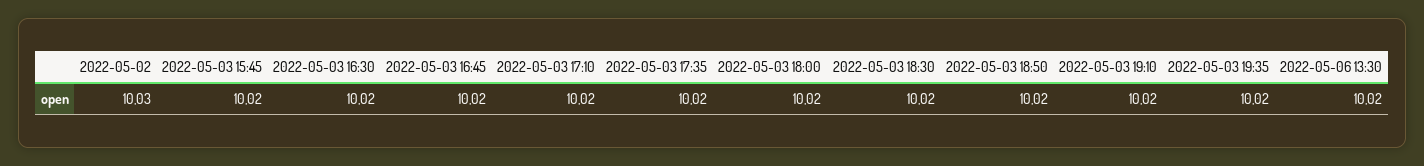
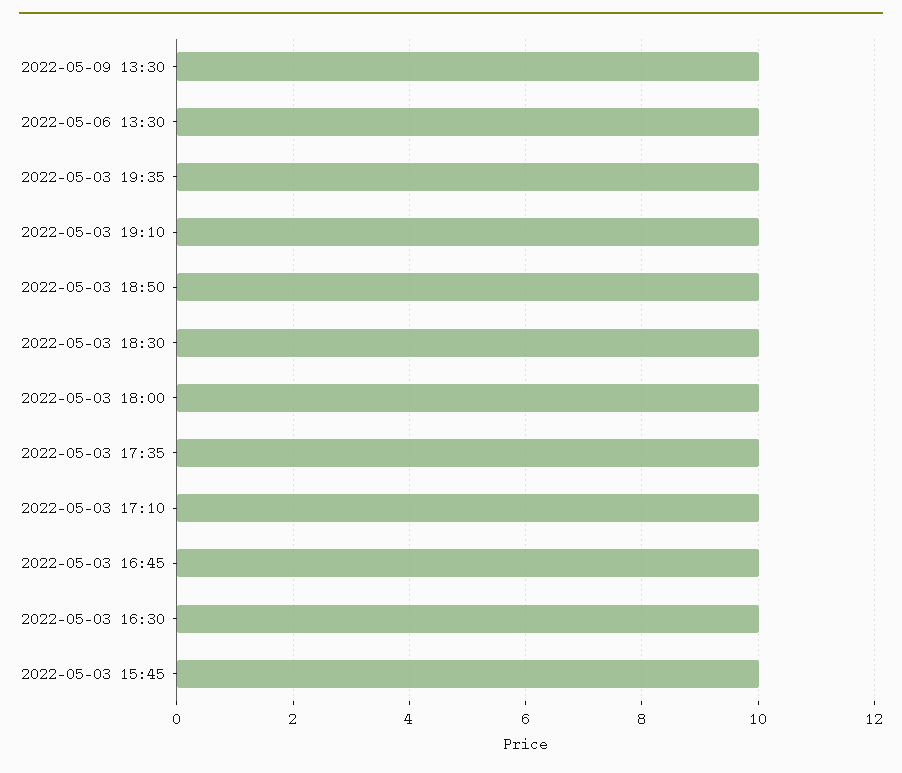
2022-05-02: 10.03 -> none
2022-05-09 13:30: none -> 10

